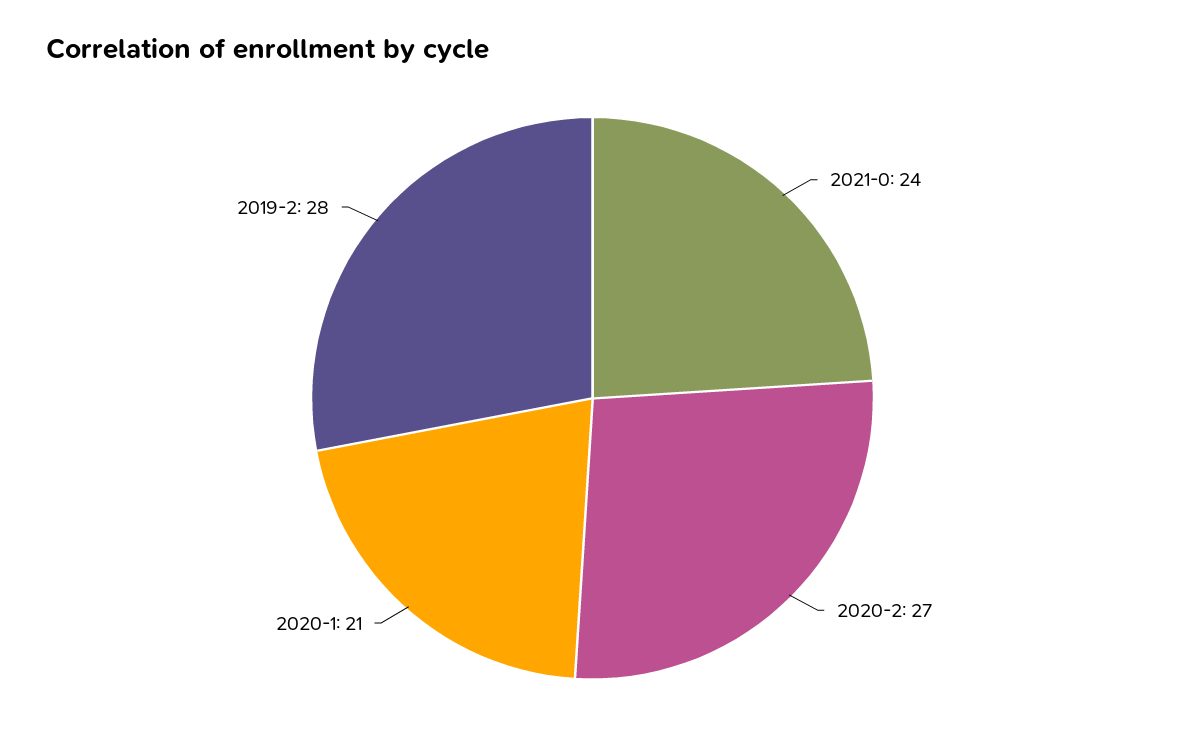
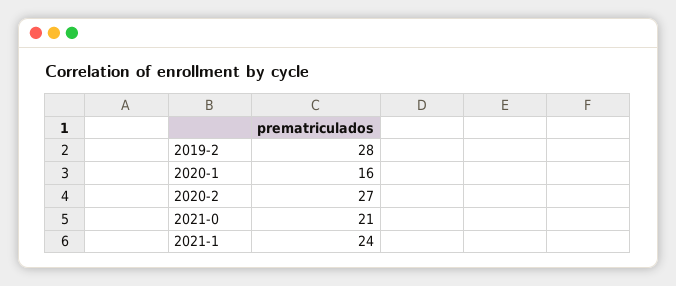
2021-0: 24 -> 21
2020-1: 21 -> 16
2021-1: none -> 24

